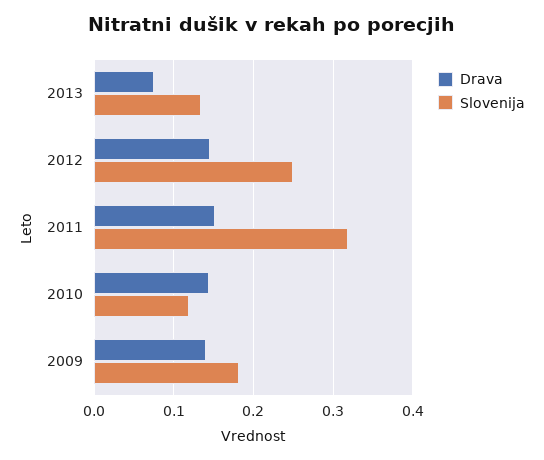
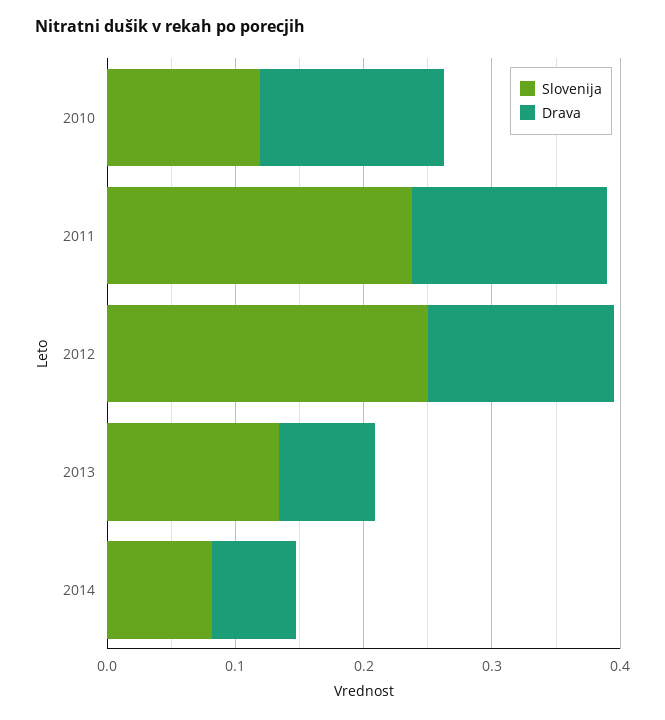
Slovenija, 2011: 0.32 -> 0.24
Drava, 2009: 0.14 -> none
Slovenija, 2009: 0.18 -> none
Slovenija, 2014: none -> 0.08
Drava, 2014: none -> 0.06

